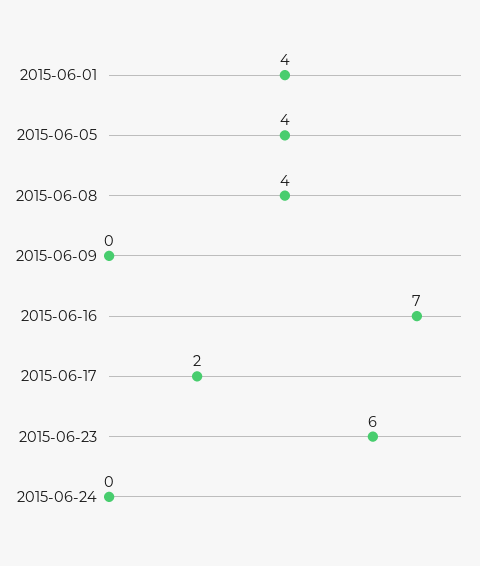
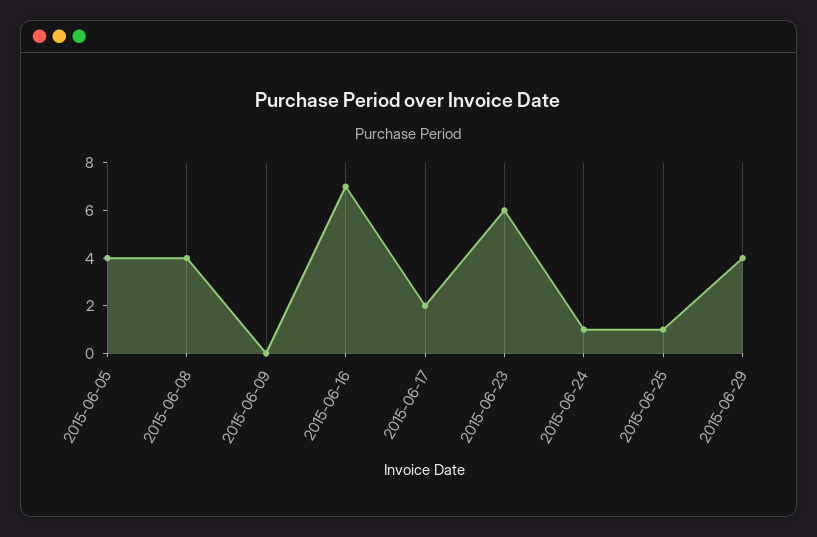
2015-06-01: 4 -> none
2015-06-24: 0 -> 1
2015-06-25: none -> 1
2015-06-29: none -> 4

